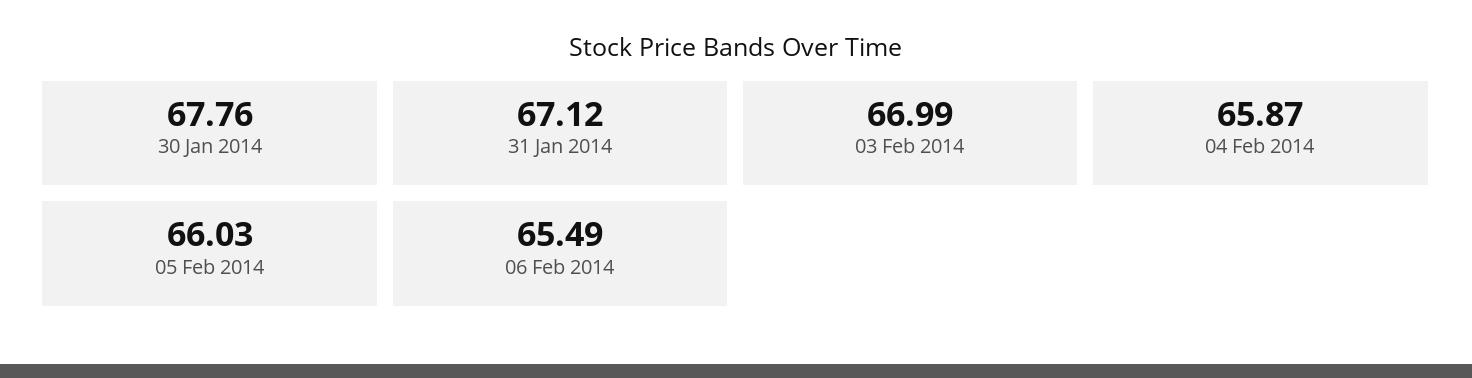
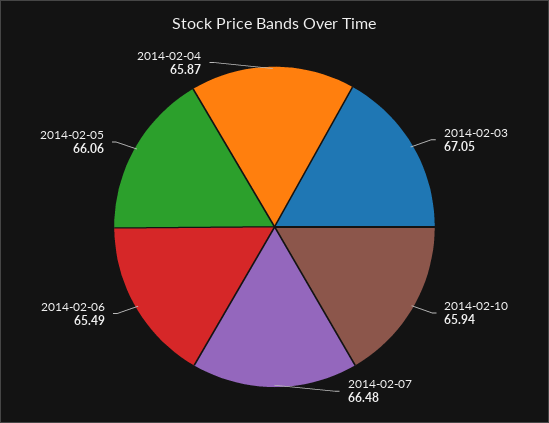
30 Jan 2014: 67.76 -> none
31 Jan 2014: 67.12 -> none
03 Feb 2014: 66.99 -> 67.05
05 Feb 2014: 66.03 -> 66.06
2014-02-10: none -> 65.94
2014-02-07: none -> 66.48

